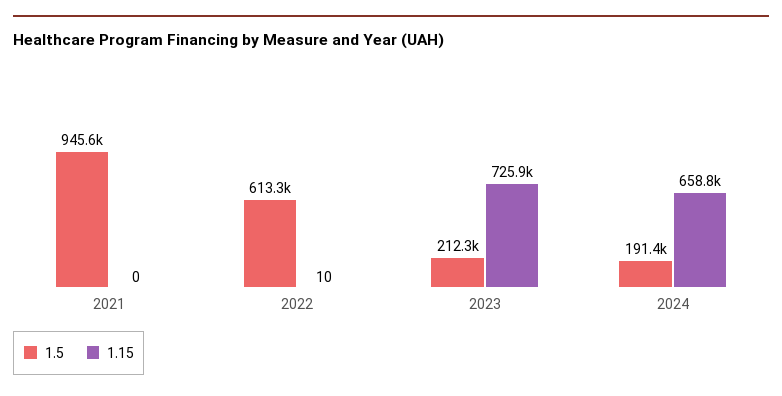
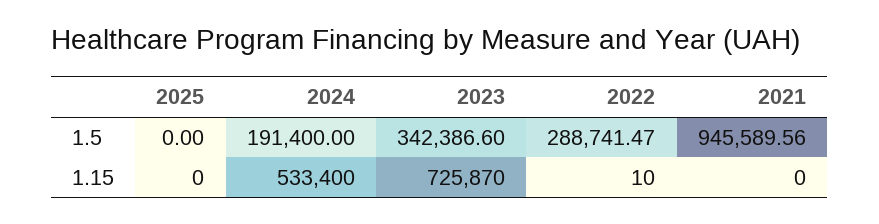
1.5, 2022: 613300 -> 288741.47
1.5, 2023: 212300 -> 342386.6
1.15, 2024: 658800 -> 533400
1.5, 2025: none -> 0
1.15, 2025: none -> 0

